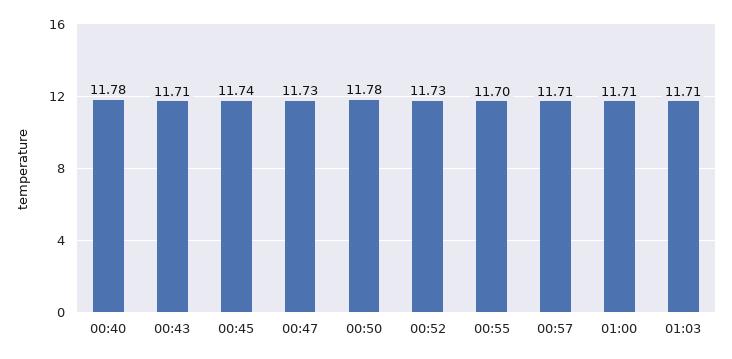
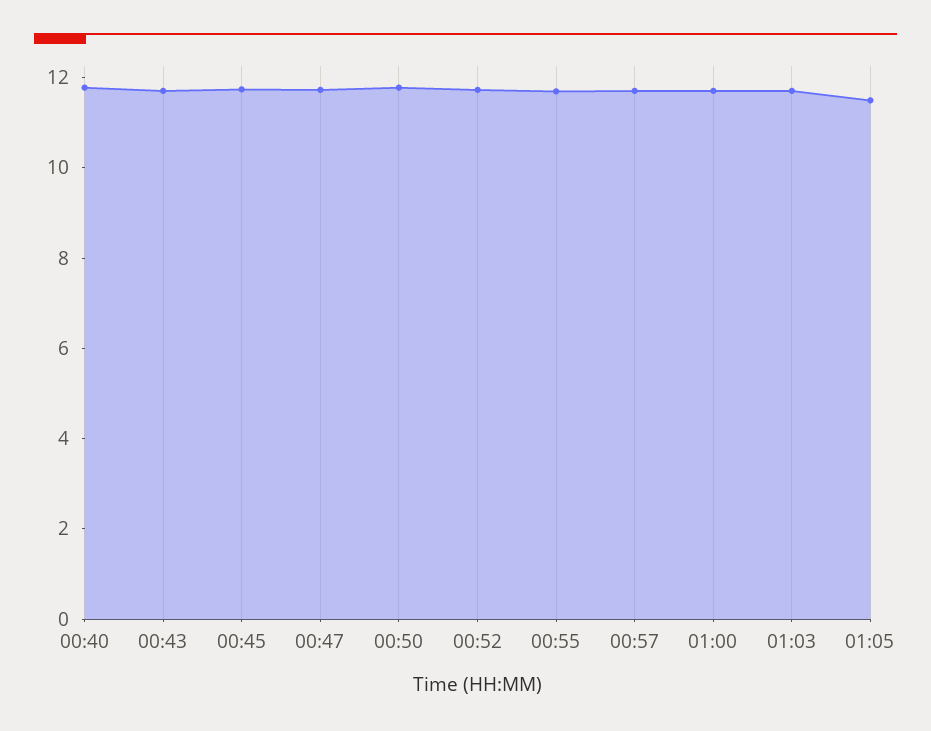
01:05: none -> 11.5

